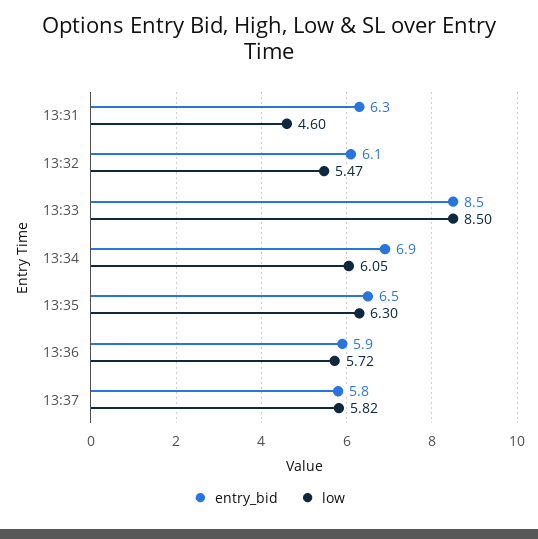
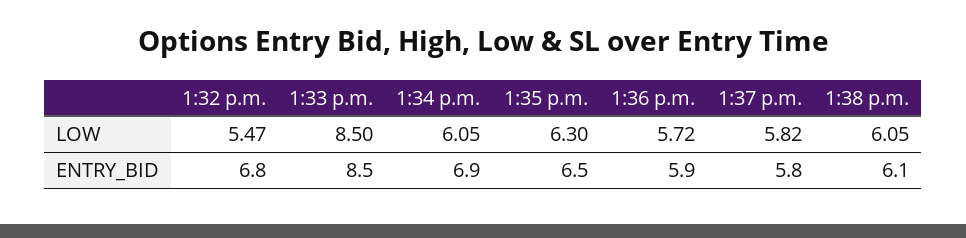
entry_bid, 13:31: 6.3 -> none
low, 13:31: 4.6 -> none
entry_bid, 13:32: 6.1 -> 6.8
low, 1:38 p.m.: none -> 6.05
entry_bid, 1:38 p.m.: none -> 6.1

